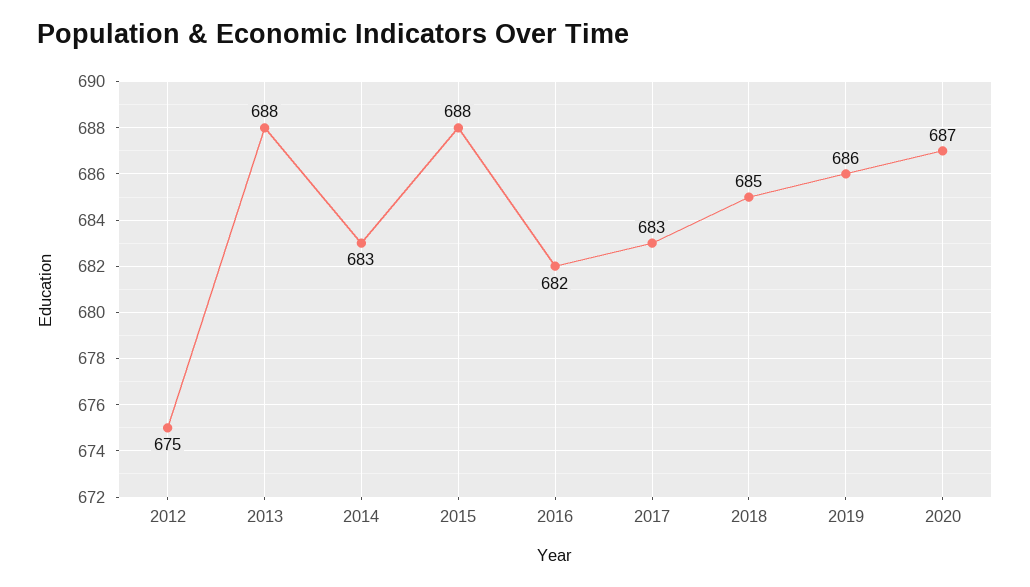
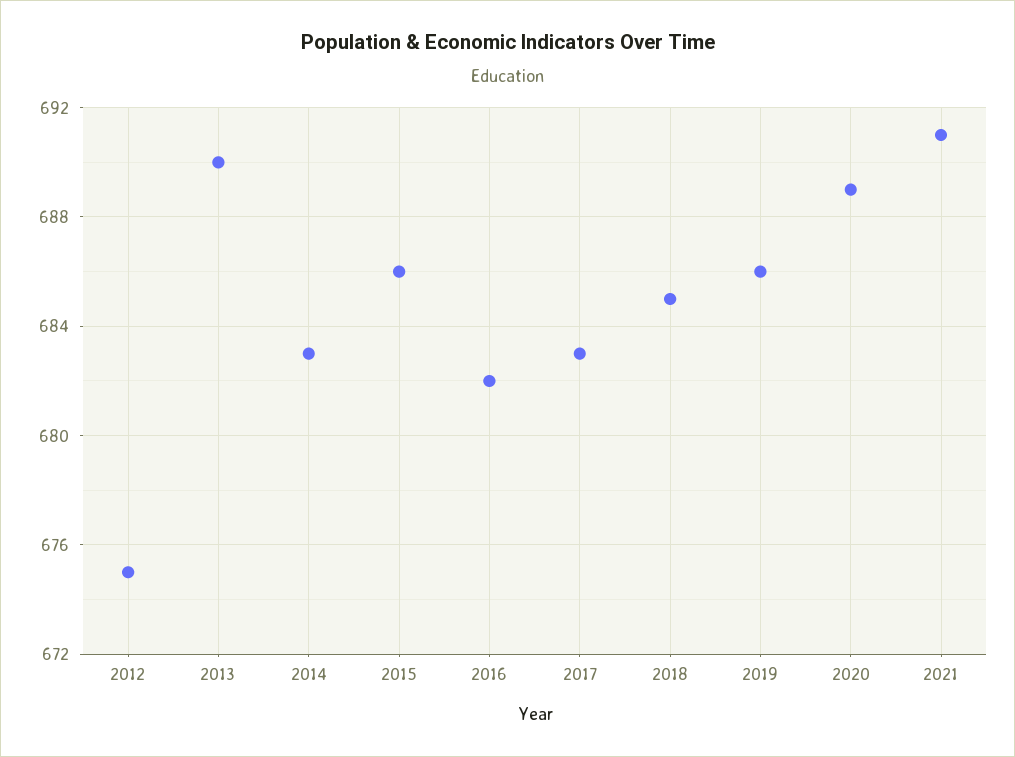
2013: 688 -> 690
2015: 688 -> 686
2020: 687 -> 689
2021: none -> 691

